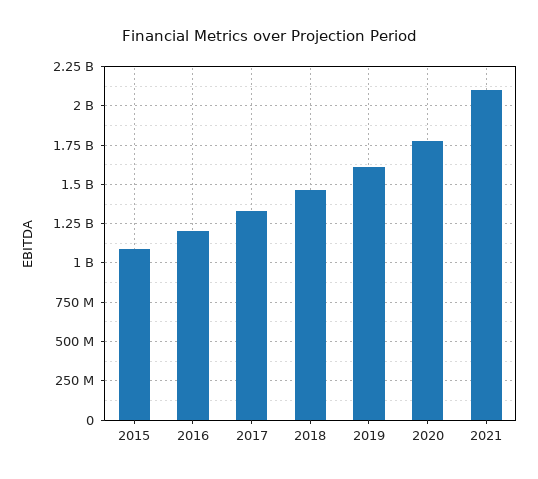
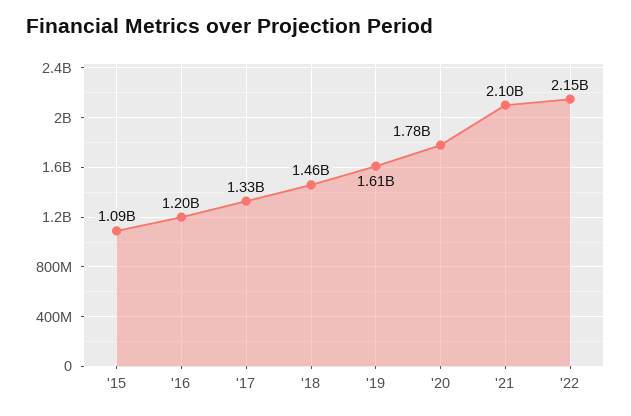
'22: none -> 2150000000

